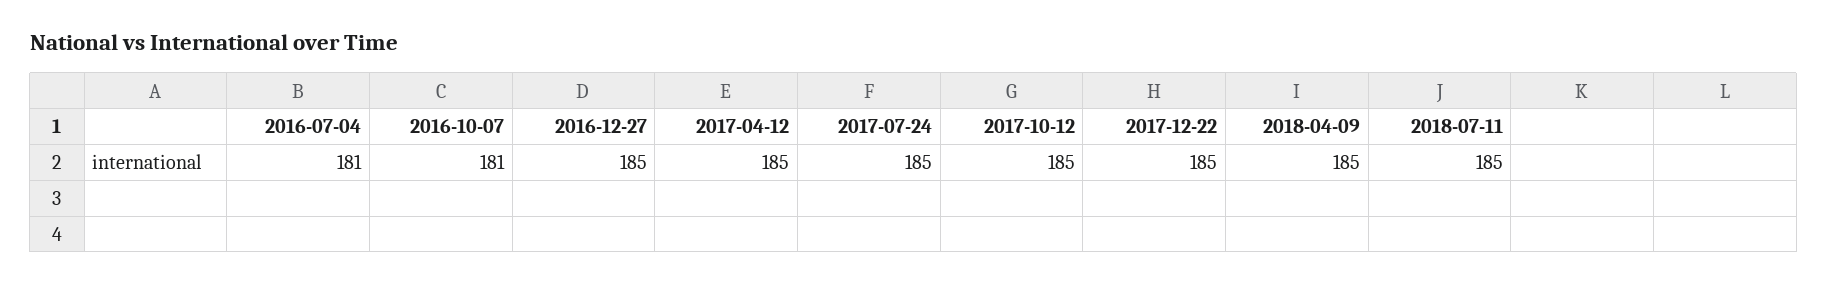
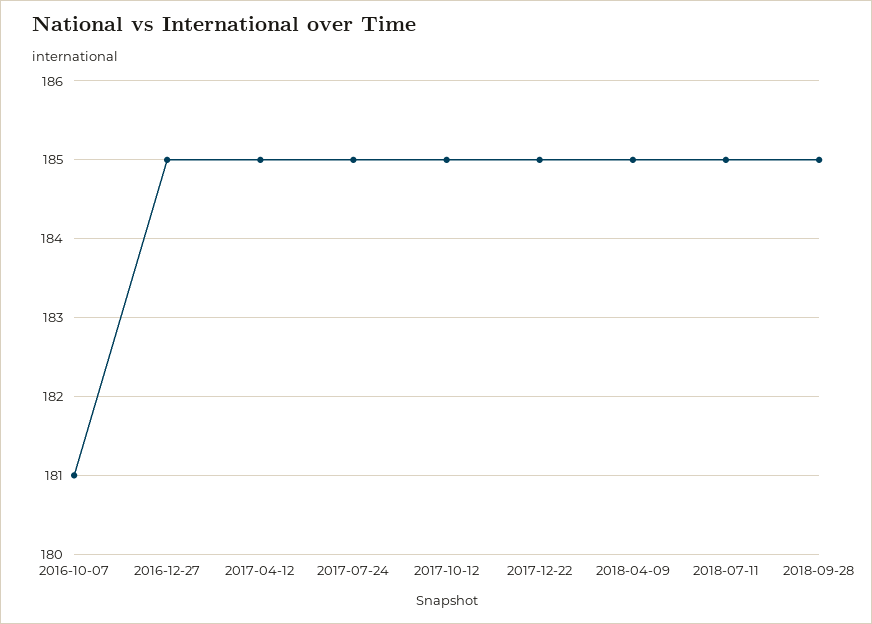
2016-07-04: 181 -> none
2018-09-28: none -> 185

